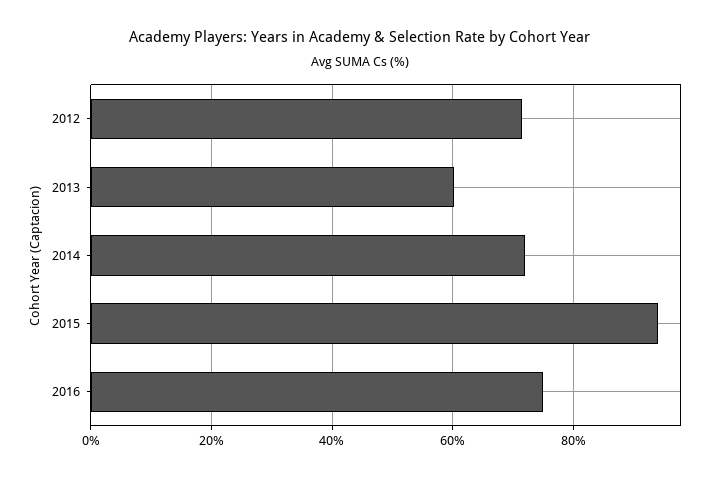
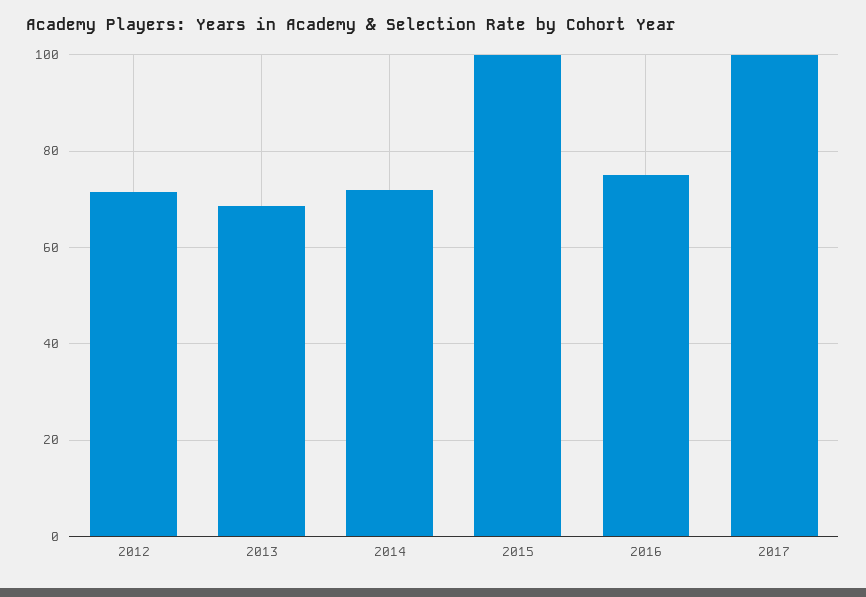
2013: 60 -> 68
2015: 94 -> 100
2017: none -> 100

